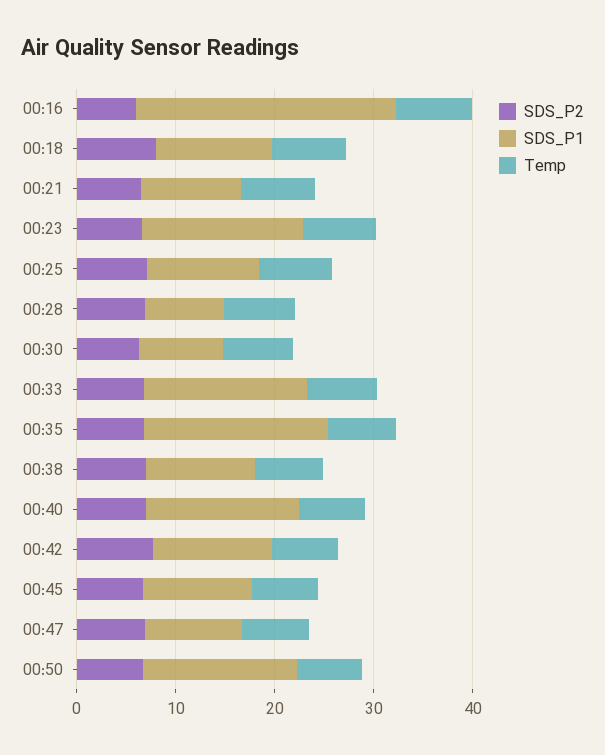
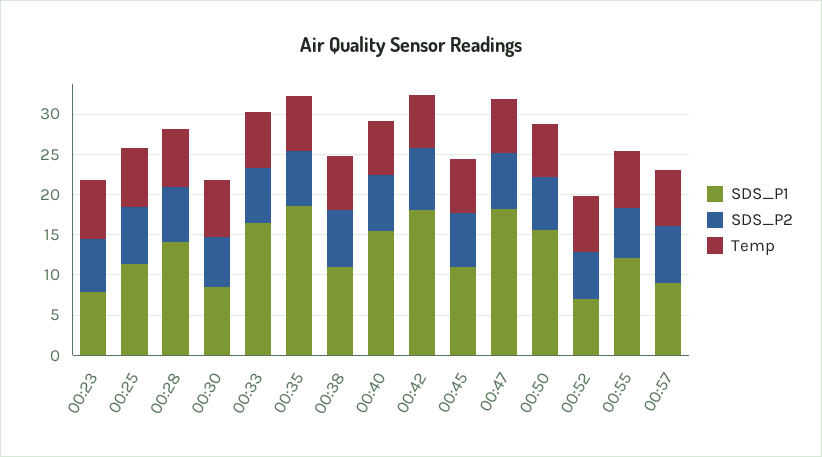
SDS_P2, 00:16: 6 -> none
SDS_P1, 00:16: 26 -> none
Temp, 00:16: 8 -> none
SDS_P2, 00:18: 8 -> none
SDS_P1, 00:18: 12 -> none
Temp, 00:18: 8 -> none
SDS_P2, 00:21: 6 -> none
SDS_P1, 00:21: 10 -> none
Temp, 00:21: 8 -> none
SDS_P1, 00:23: 16 -> 8
SDS_P1, 00:28: 8 -> 14
SDS_P1, 00:42: 12 -> 18
SDS_P1, 00:47: 10 -> 18
SDS_P1, 00:52: none -> 7
SDS_P2, 00:52: none -> 6
Temp, 00:52: none -> 7
SDS_P1, 00:55: none -> 12
SDS_P2, 00:55: none -> 6
Temp, 00:55: none -> 7
SDS_P1, 00:57: none -> 9
SDS_P2, 00:57: none -> 7
Temp, 00:57: none -> 7

